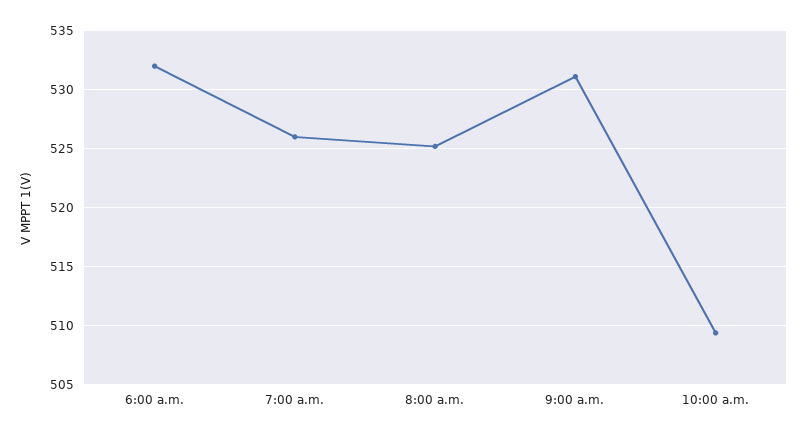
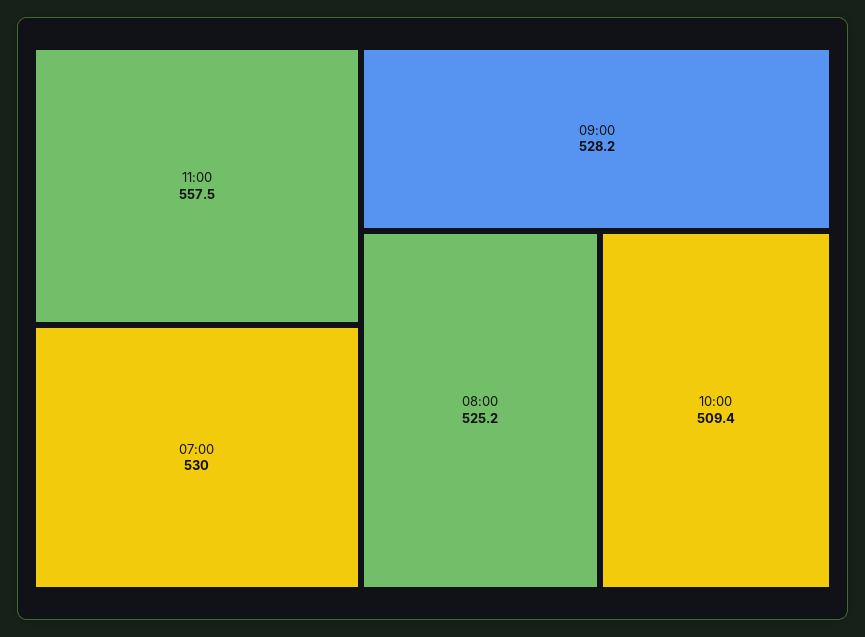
6:00 a.m.: 532 -> none
7:00 a.m.: 526 -> 530
9:00 a.m.: 531 -> 528.2
11:00: none -> 557.5

